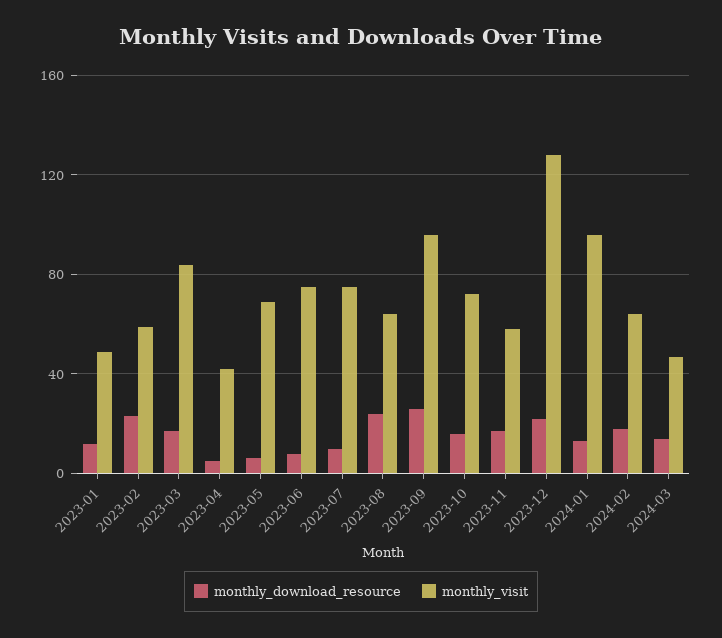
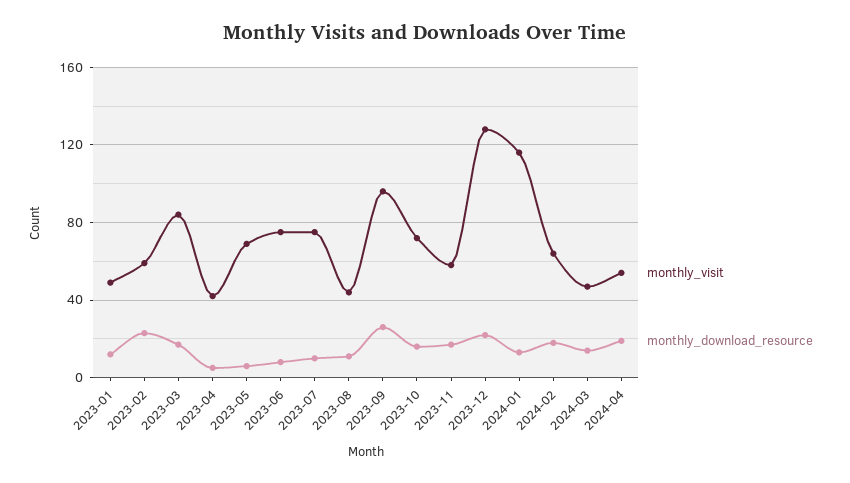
monthly_download_resource, 2023-08: 25 -> 10
monthly_visit, 2023-08: 65 -> 45
monthly_visit, 2024-01: 95 -> 115
monthly_visit, 2024-04: none -> 55
monthly_download_resource, 2024-04: none -> 20

